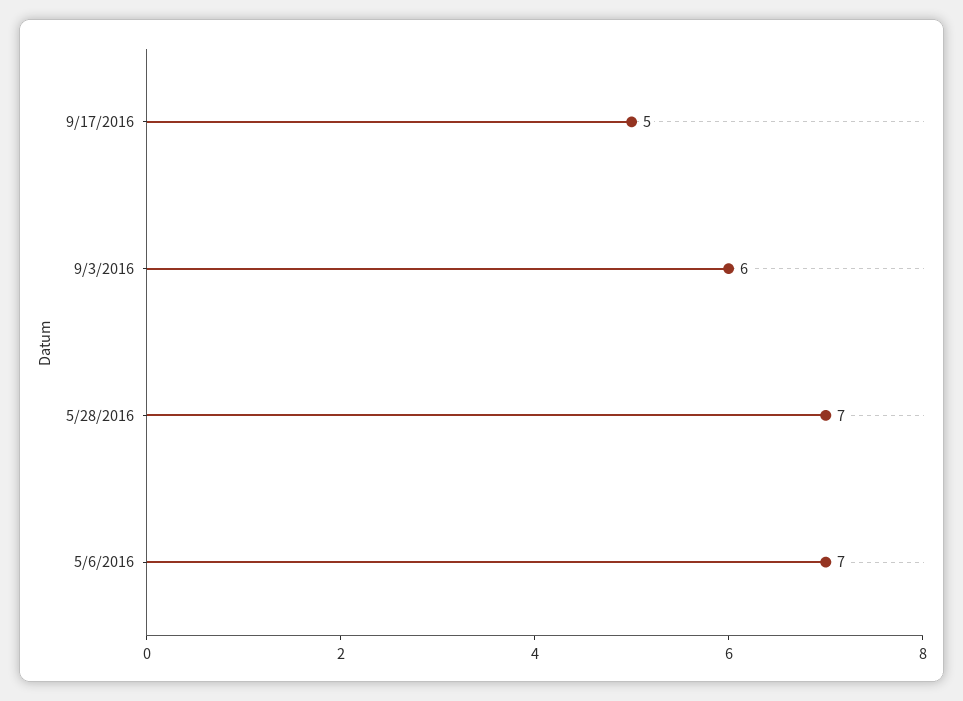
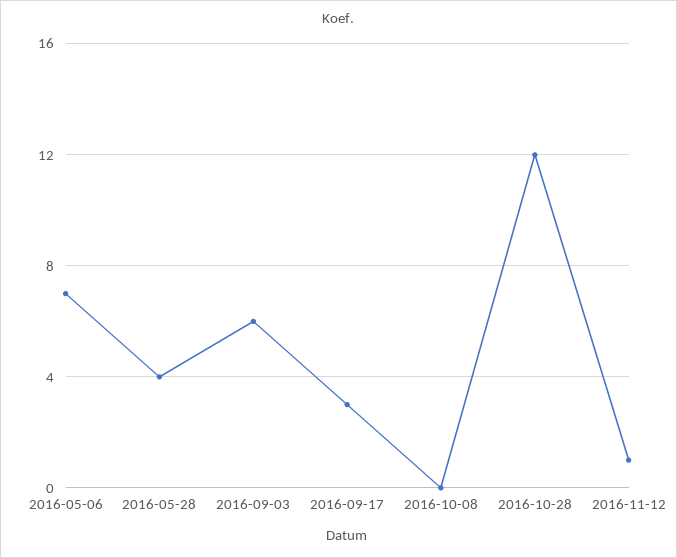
9/17/2016: 5 -> 3
5/28/2016: 7 -> 4
2016-10-08: none -> 0
2016-10-28: none -> 12
2016-11-12: none -> 1

